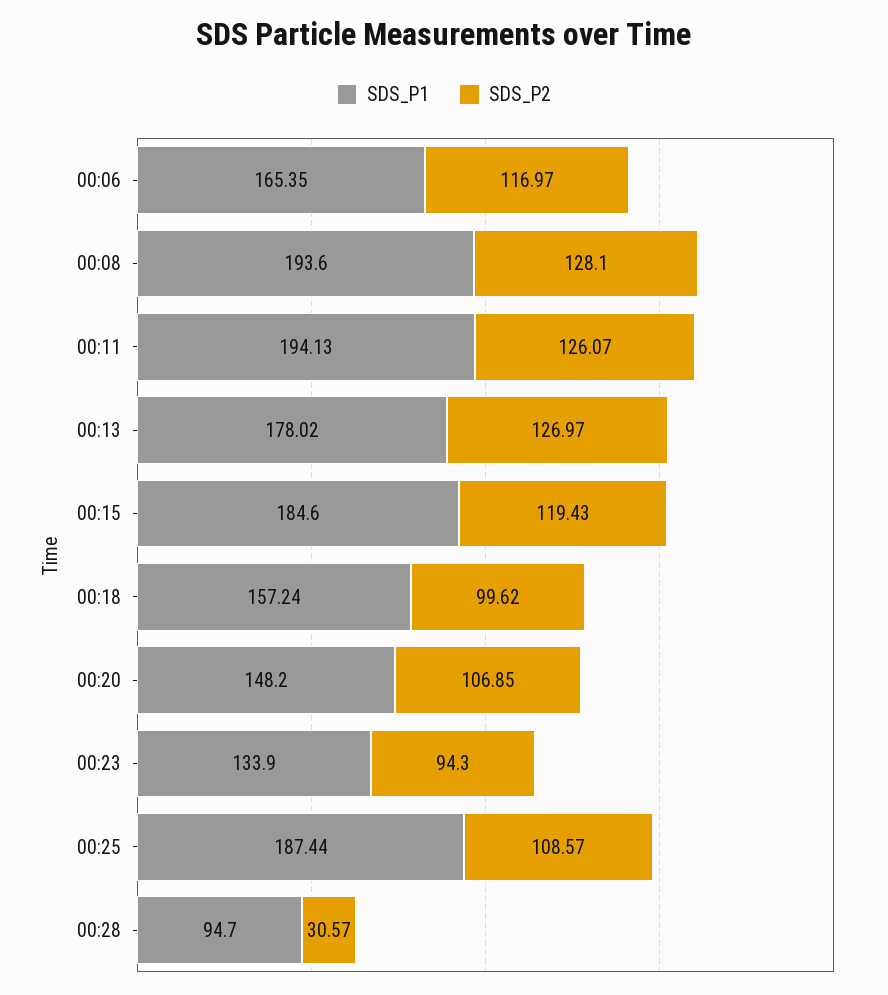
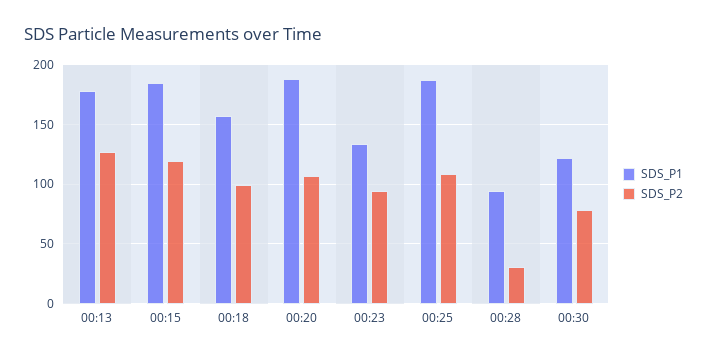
SDS_P1, 00:06: 165.35 -> none
SDS_P2, 00:06: 116.97 -> none
SDS_P1, 00:08: 193.6 -> none
SDS_P2, 00:08: 128.1 -> none
SDS_P1, 00:11: 194.13 -> none
SDS_P2, 00:11: 126.07 -> none
SDS_P1, 00:20: 148.2 -> 190
SDS_P1, 00:30: none -> 120
SDS_P2, 00:30: none -> 80

